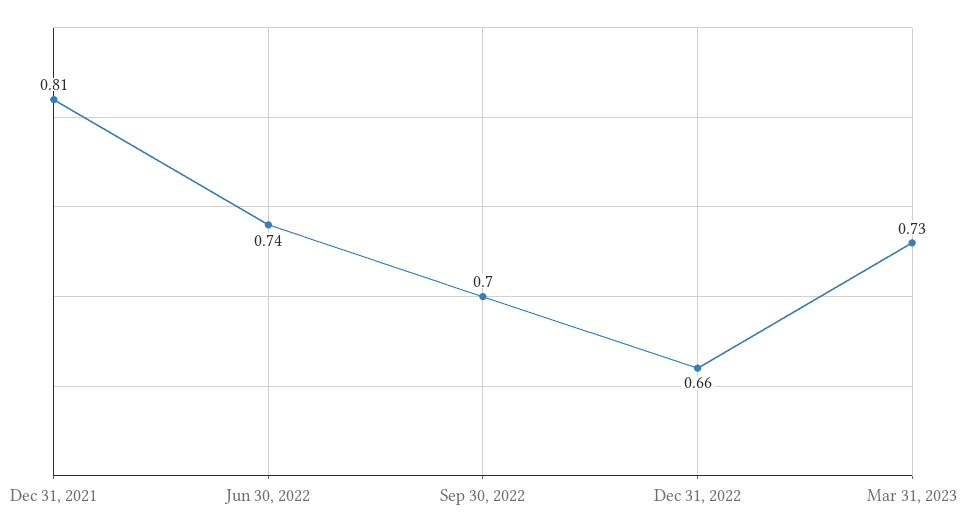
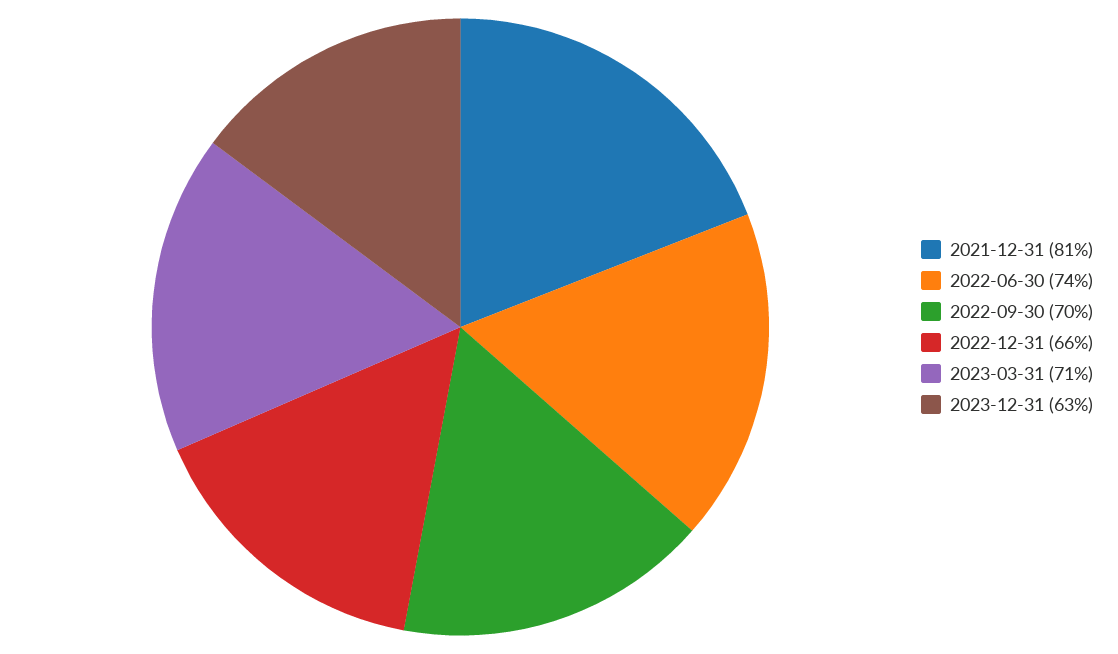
Mar 31, 2023: 0.73 -> 0.71
2023-12-31: none -> 0.63

